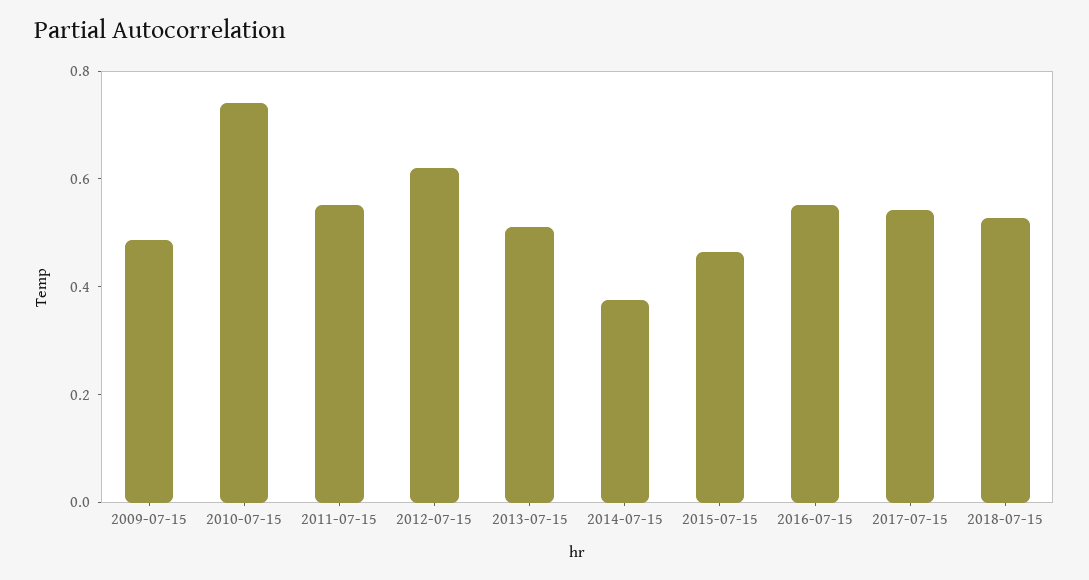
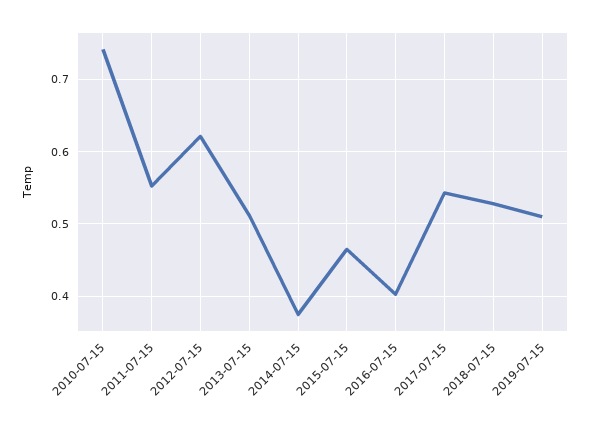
2009-07-15: 0.5 -> none
2016-07-15: 0.55 -> 0.4
2019-07-15: none -> 0.51

